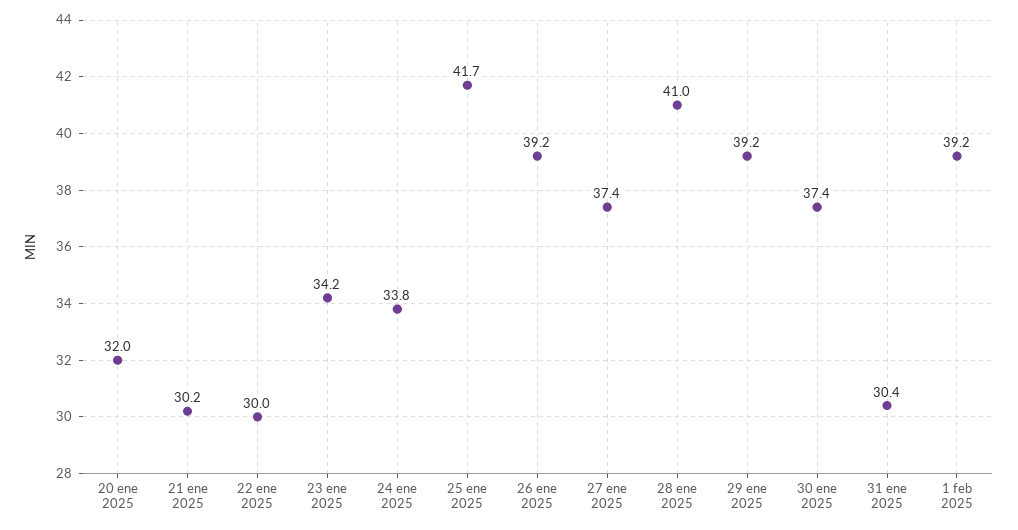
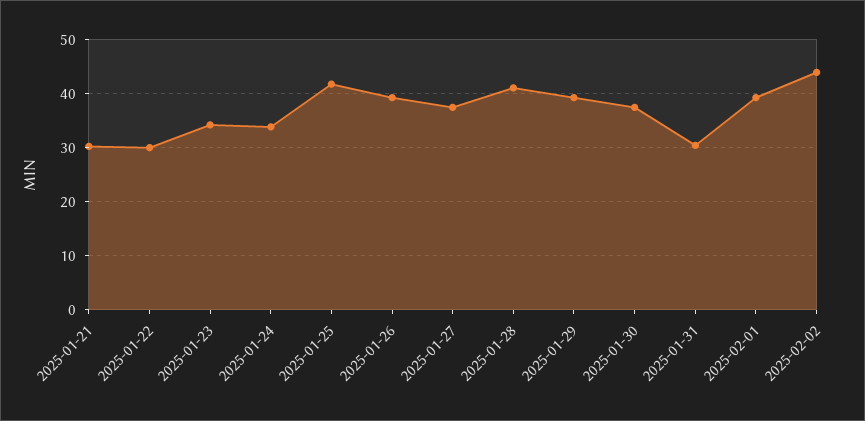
20 ene 2025: 32 -> none
2025-02-02: none -> 44

